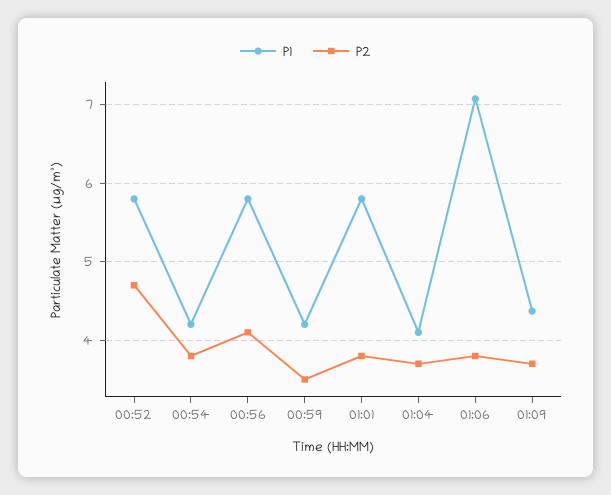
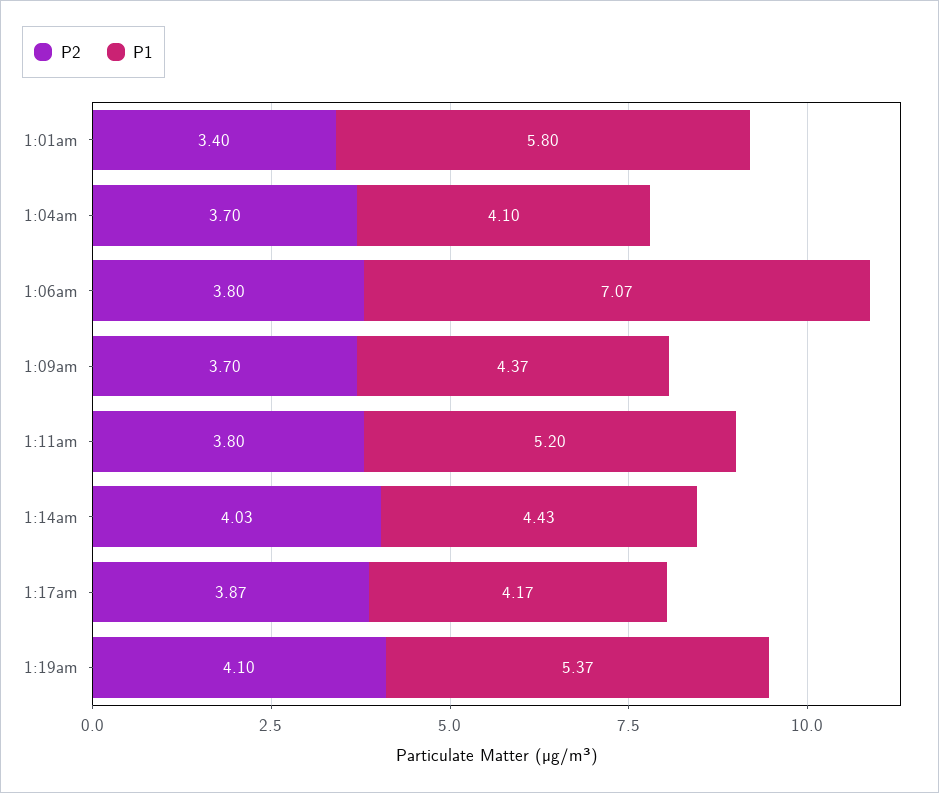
P1, 00:52: 5.8 -> none
P2, 00:52: 4.7 -> none
P1, 00:54: 4.2 -> none
P2, 00:54: 3.8 -> none
P1, 00:56: 5.8 -> none
P2, 00:56: 4.1 -> none
P1, 00:59: 4.2 -> none
P2, 00:59: 3.5 -> none
P2, 01:01: 3.8 -> 3.4
P2, 1:11am: none -> 3.8
P1, 1:11am: none -> 5.2
P2, 1:14am: none -> 4.03
P1, 1:14am: none -> 4.43
P2, 1:17am: none -> 3.87
P1, 1:17am: none -> 4.17
P2, 1:19am: none -> 4.1
P1, 1:19am: none -> 5.37

